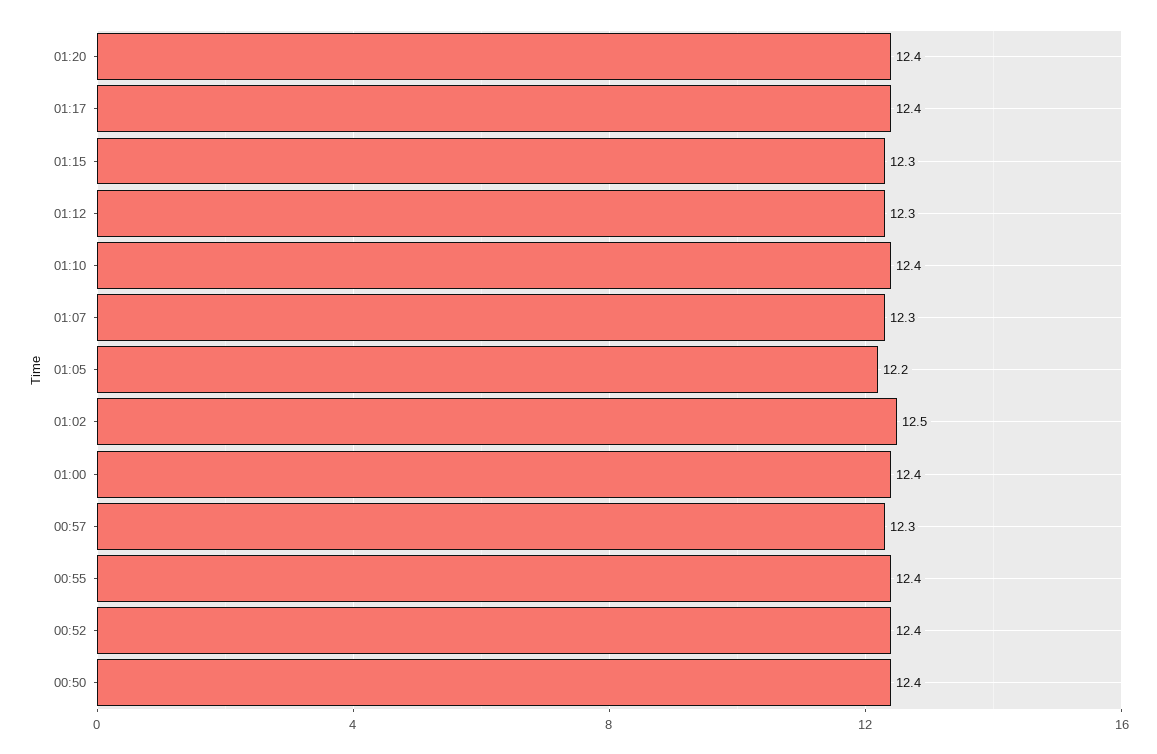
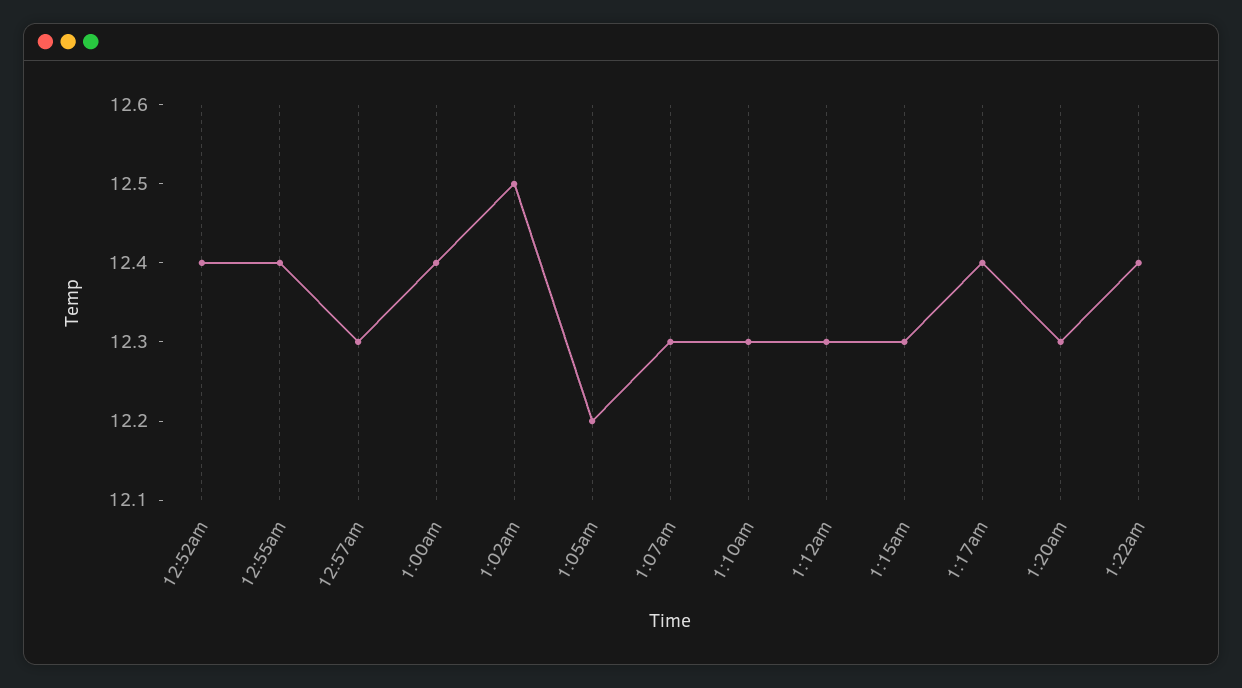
01:20: 12.4 -> 12.3
01:10: 12.4 -> 12.3
00:50: 12.4 -> none
1:22am: none -> 12.4

